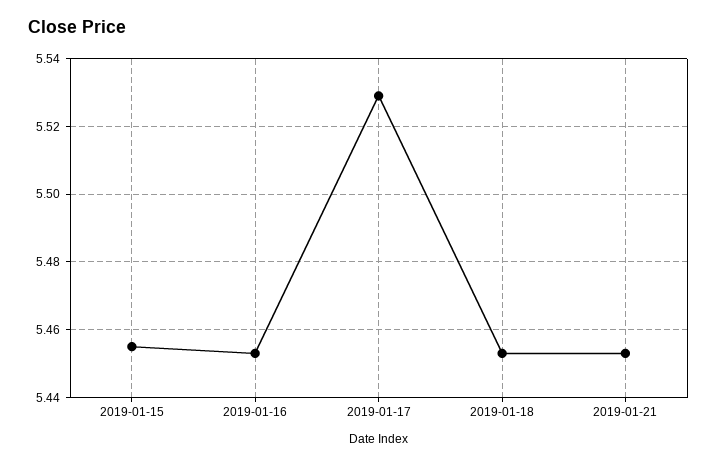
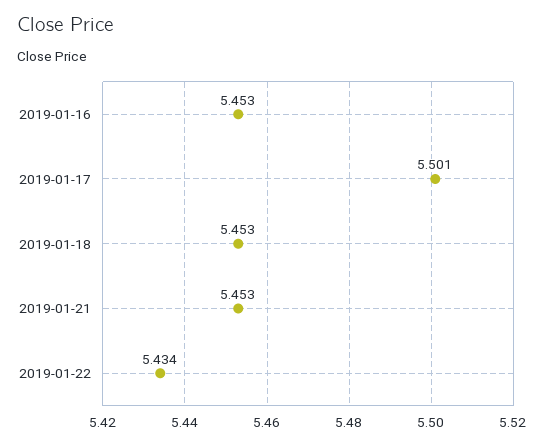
2019-01-15: 5.455 -> none
2019-01-17: 5.53 -> 5.501
2019-01-22: none -> 5.434

